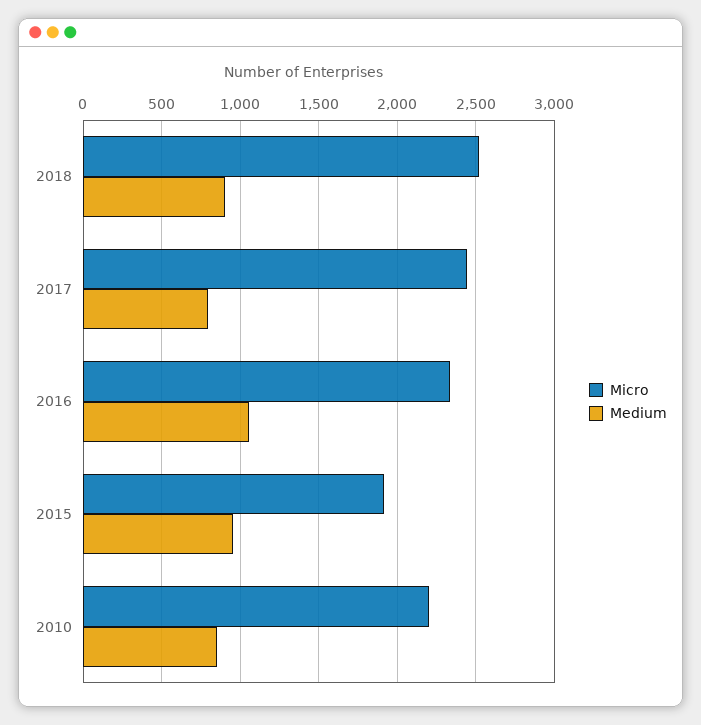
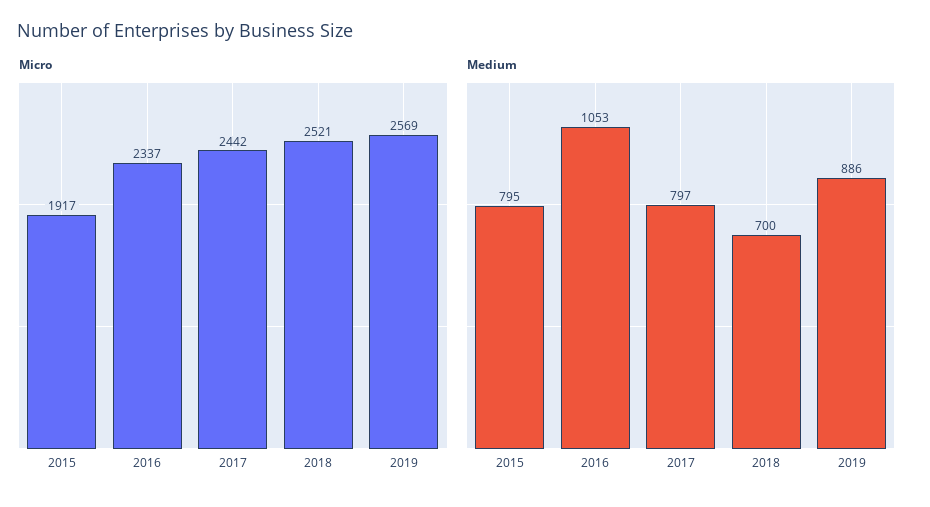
Medium, 2018: 900 -> 700
Medium, 2015: 950 -> 795
Micro, 2010: 2200 -> none
Medium, 2010: 850 -> none
Micro, 2019: none -> 2569
Medium, 2019: none -> 886

